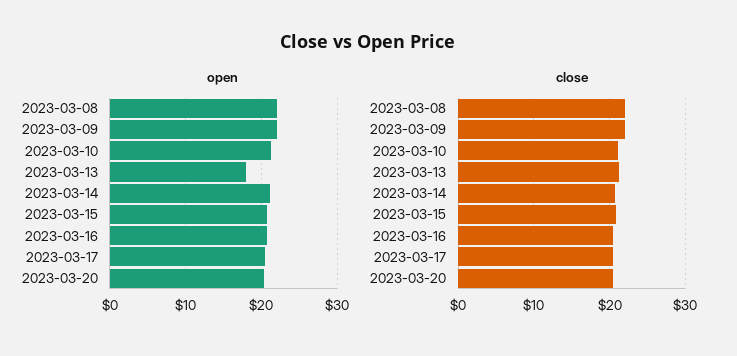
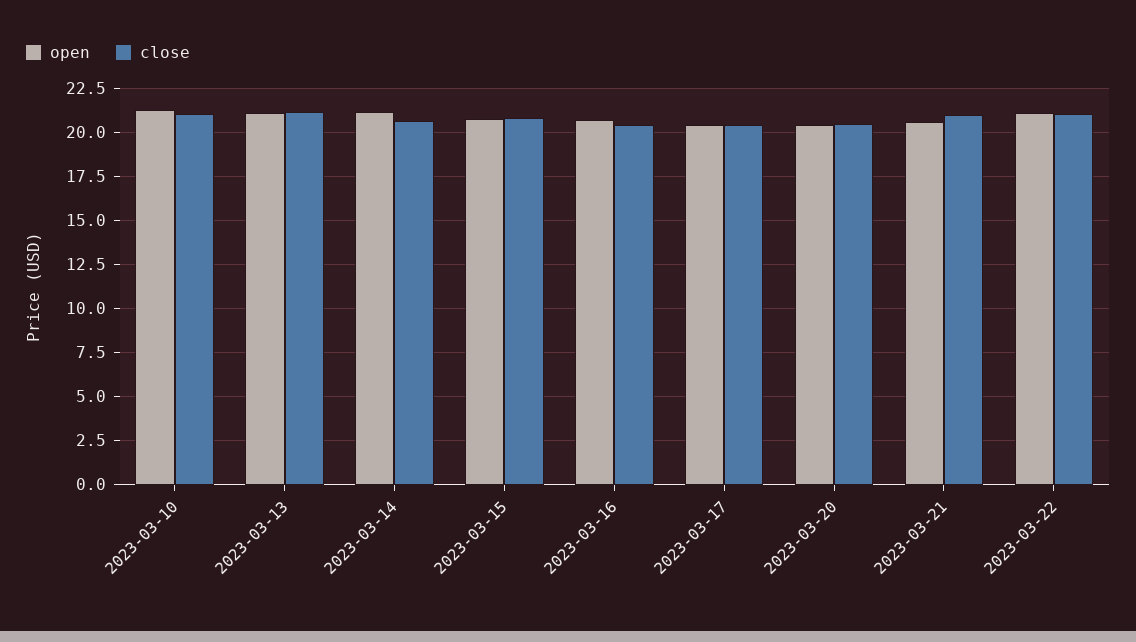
open, 2023-03-08: 22 -> none
open, 2023-03-09: 22 -> none
open, 2023-03-13: 18 -> 21
close, 2023-03-08: 22 -> none
close, 2023-03-09: 22 -> none
open, 2023-03-21: none -> 20.5
close, 2023-03-21: none -> 21
open, 2023-03-22: none -> 21
close, 2023-03-22: none -> 21

